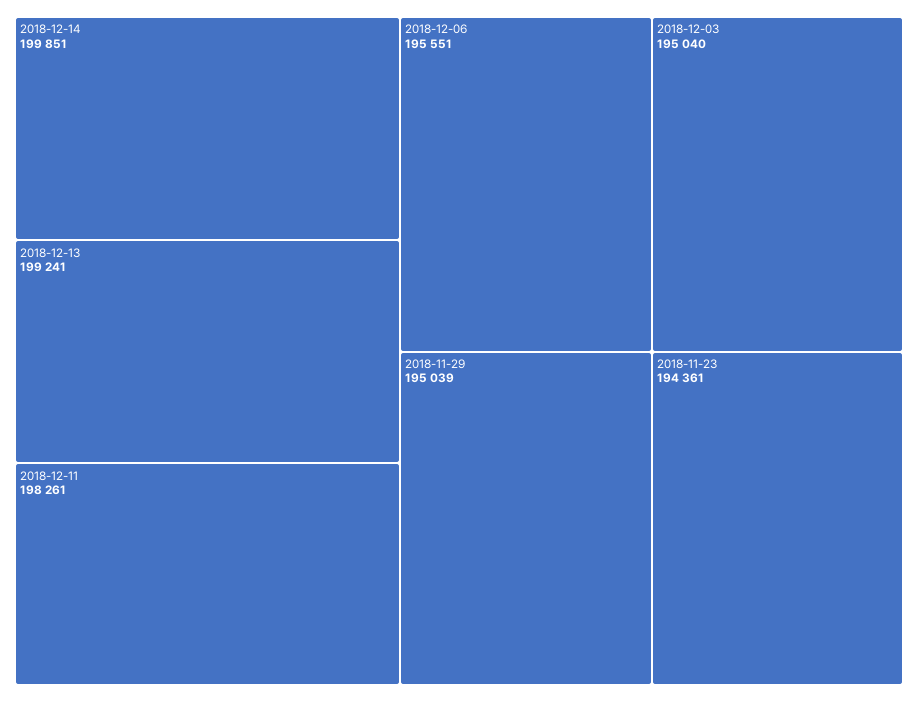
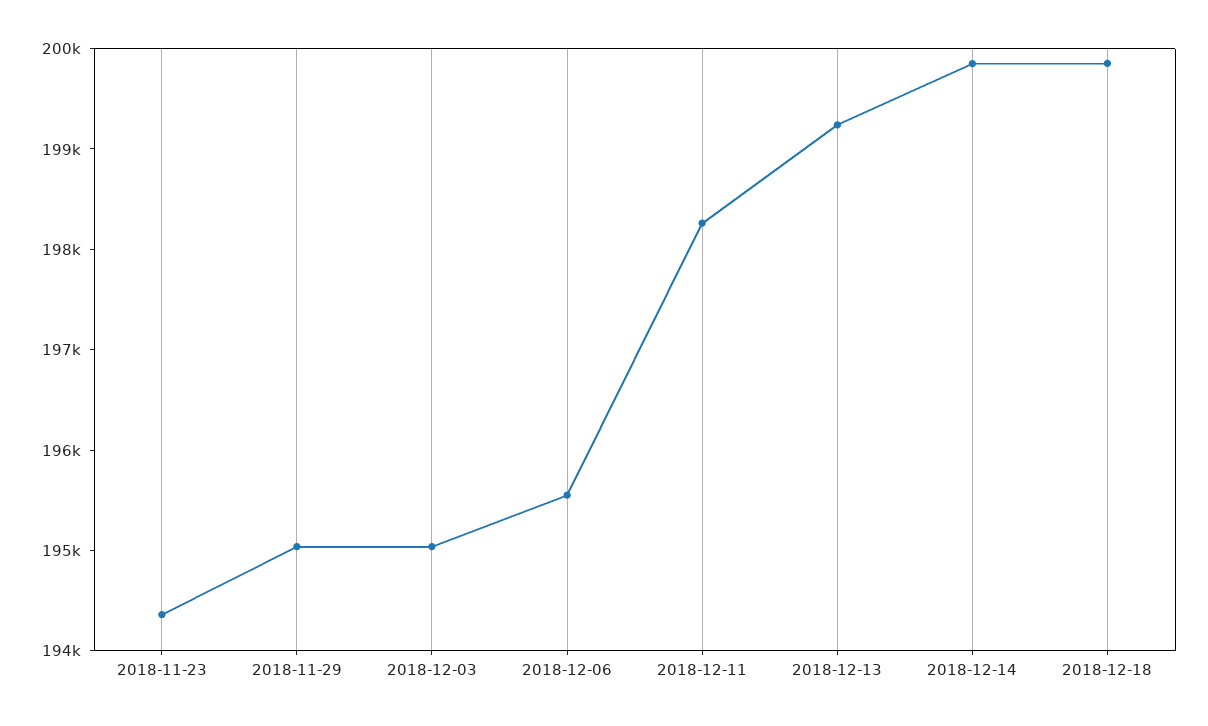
2018-12-18: none -> 199800

